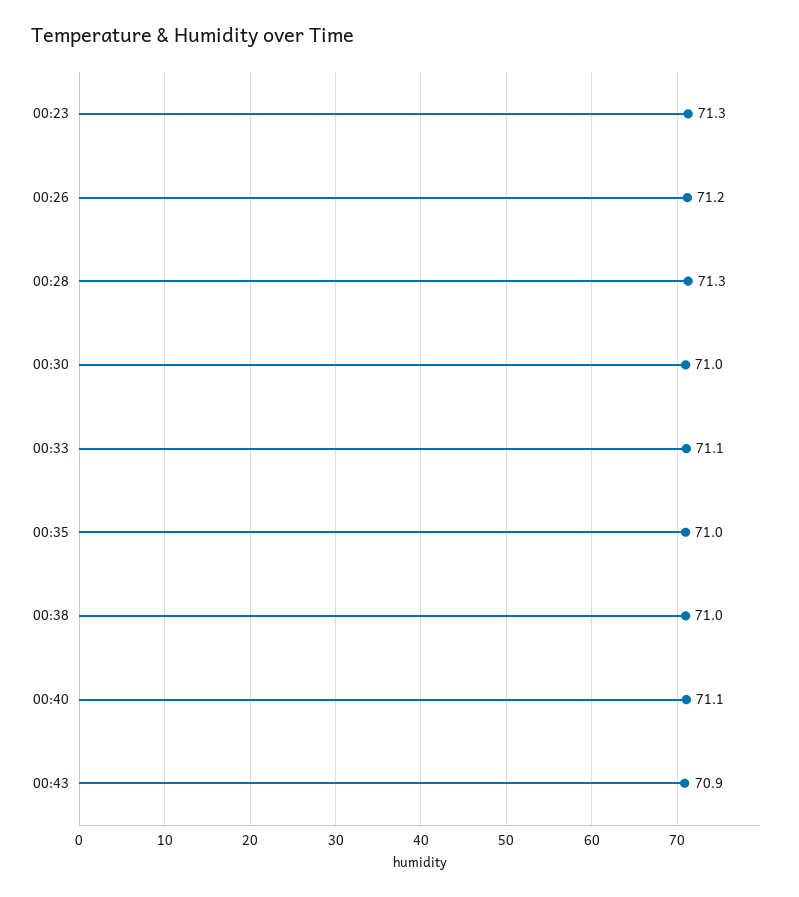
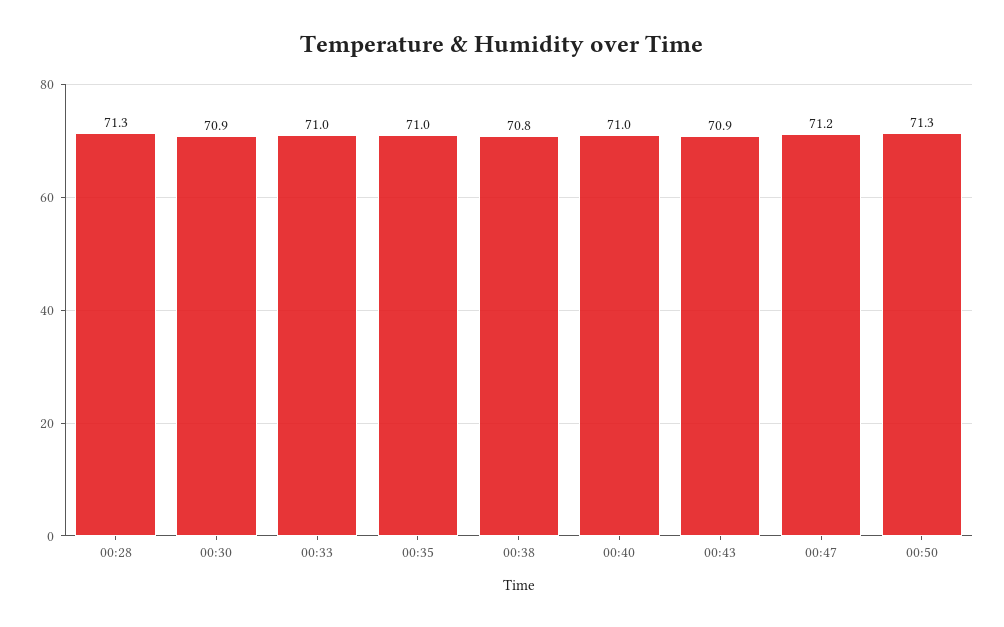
00:23: 71.3 -> none
00:26: 71.2 -> none
00:30: 71 -> 70.9
00:33: 71.1 -> 71
00:38: 71 -> 70.8
00:40: 71.1 -> 71
00:47: none -> 71.2
00:50: none -> 71.3

